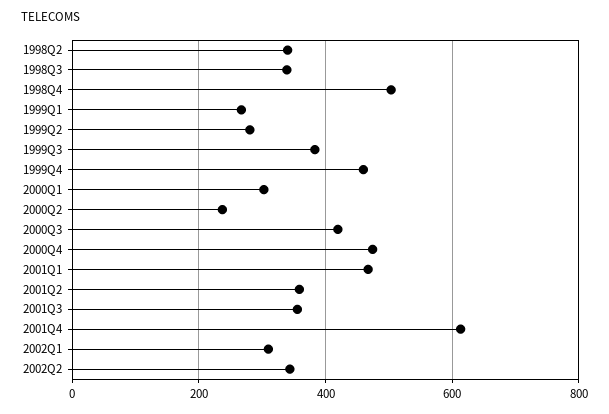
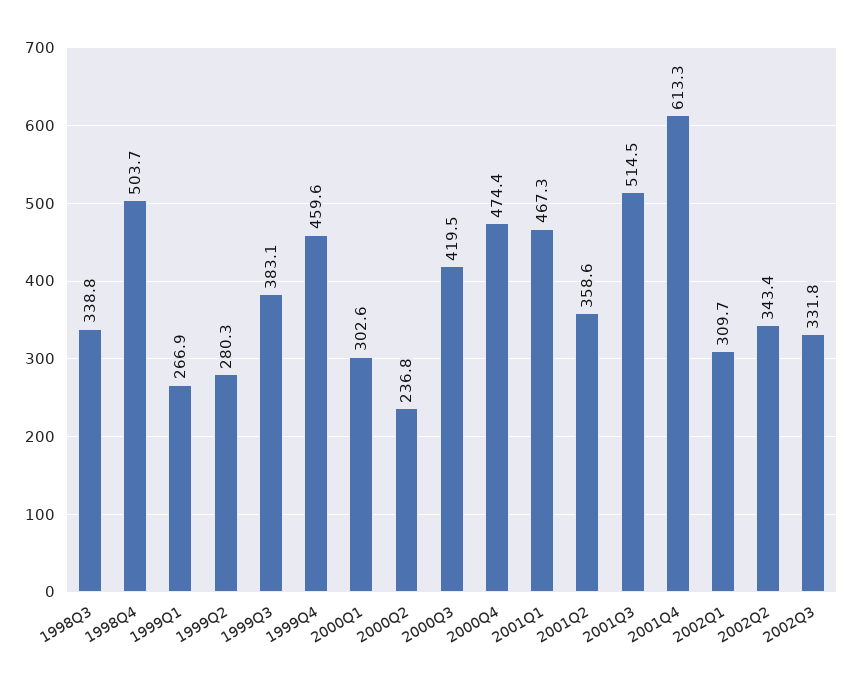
1998Q2: 340 -> none
2001Q3: 360 -> 514.5
2002Q3: none -> 331.8

